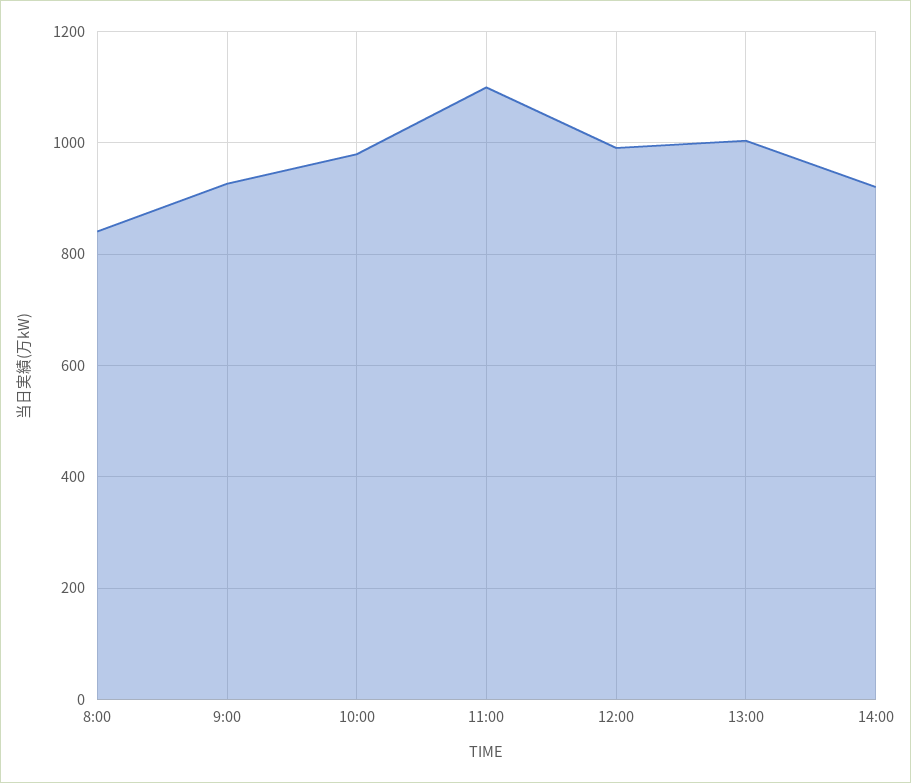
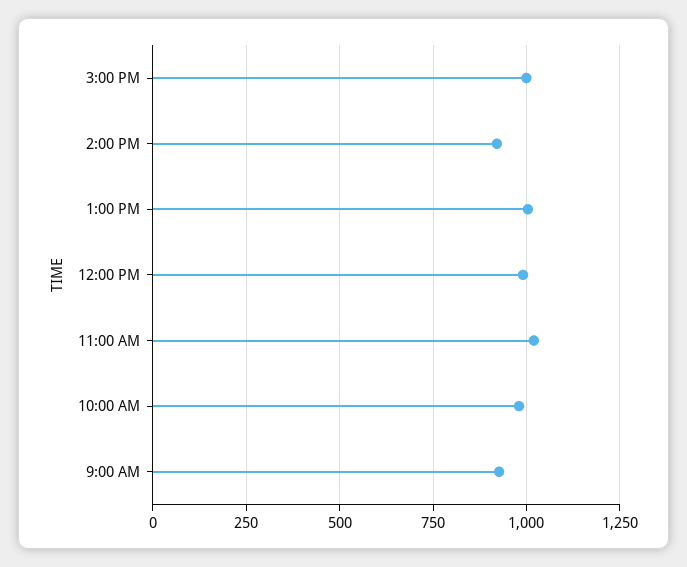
8:00: 840 -> none
11:00: 1100 -> 1025
3:00 PM: none -> 1000

